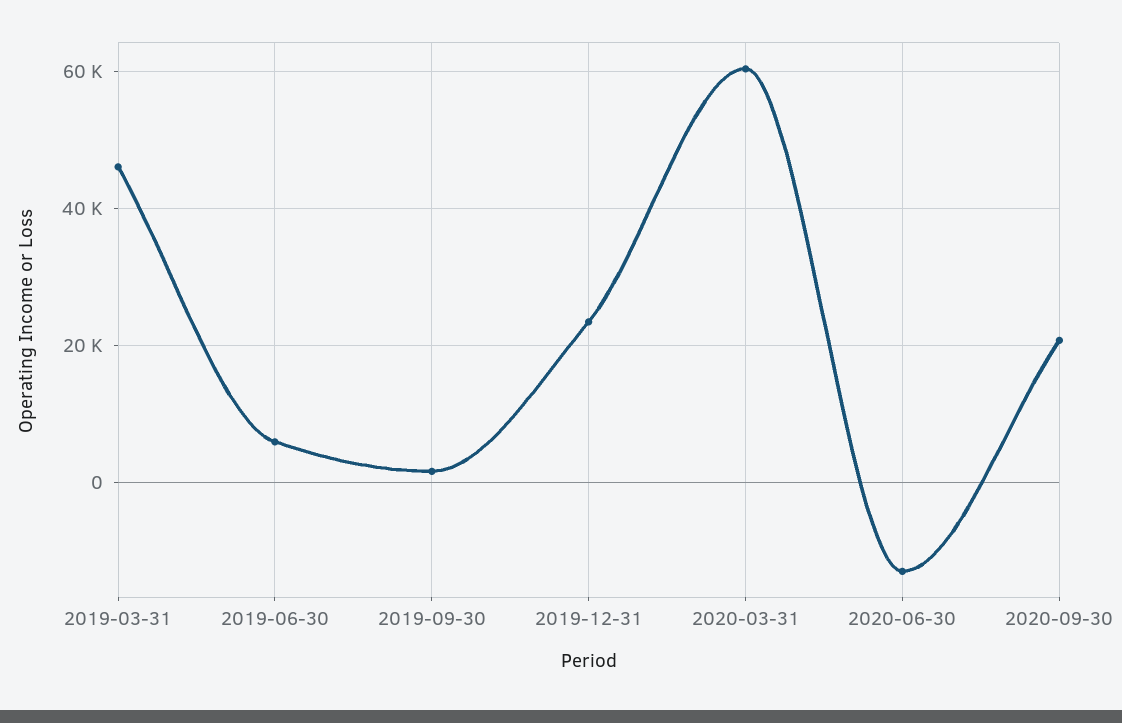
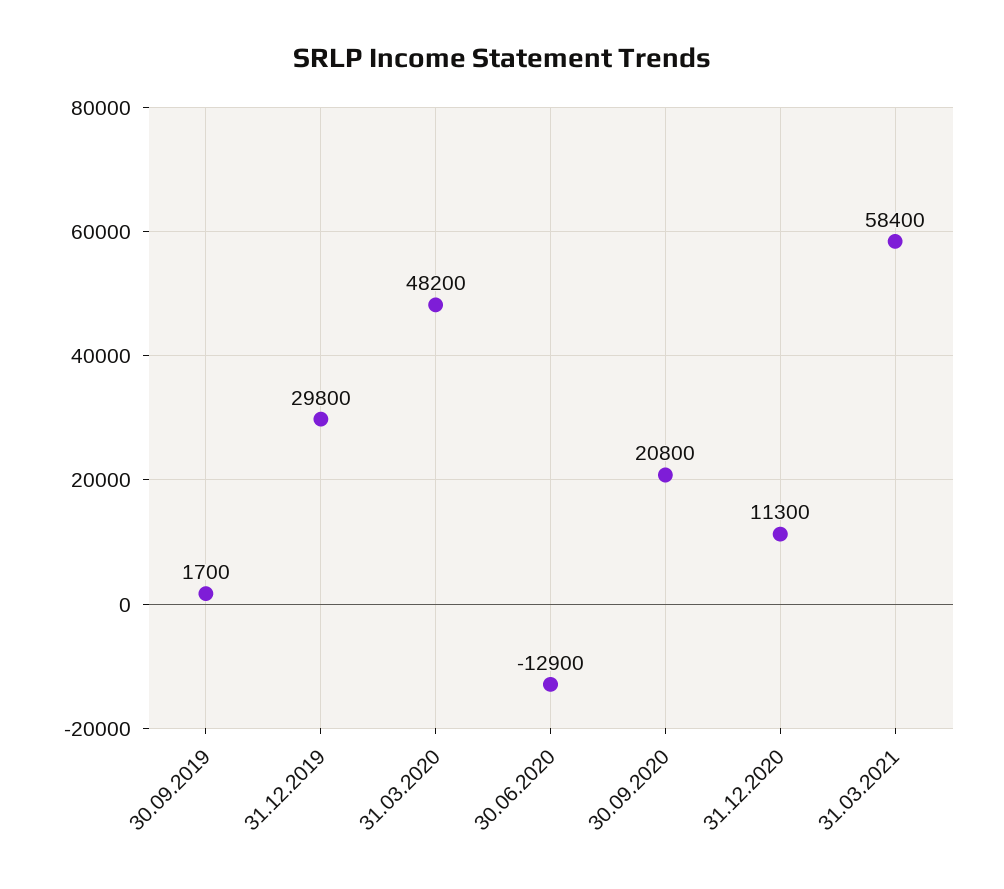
2019-03-31: 46000 -> none
2019-06-30: 6000 -> none
2019-12-31: 24000 -> 29800
2020-03-31: 60000 -> 48200
31.12.2020: none -> 11300
31.03.2021: none -> 58400

